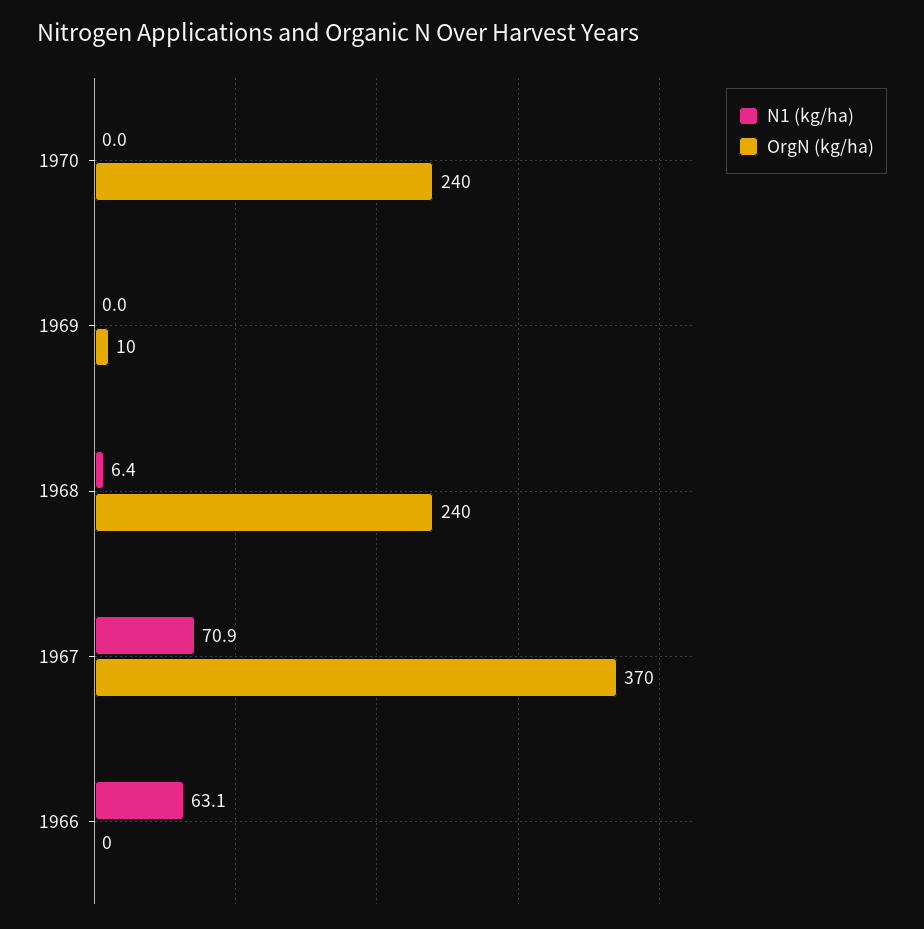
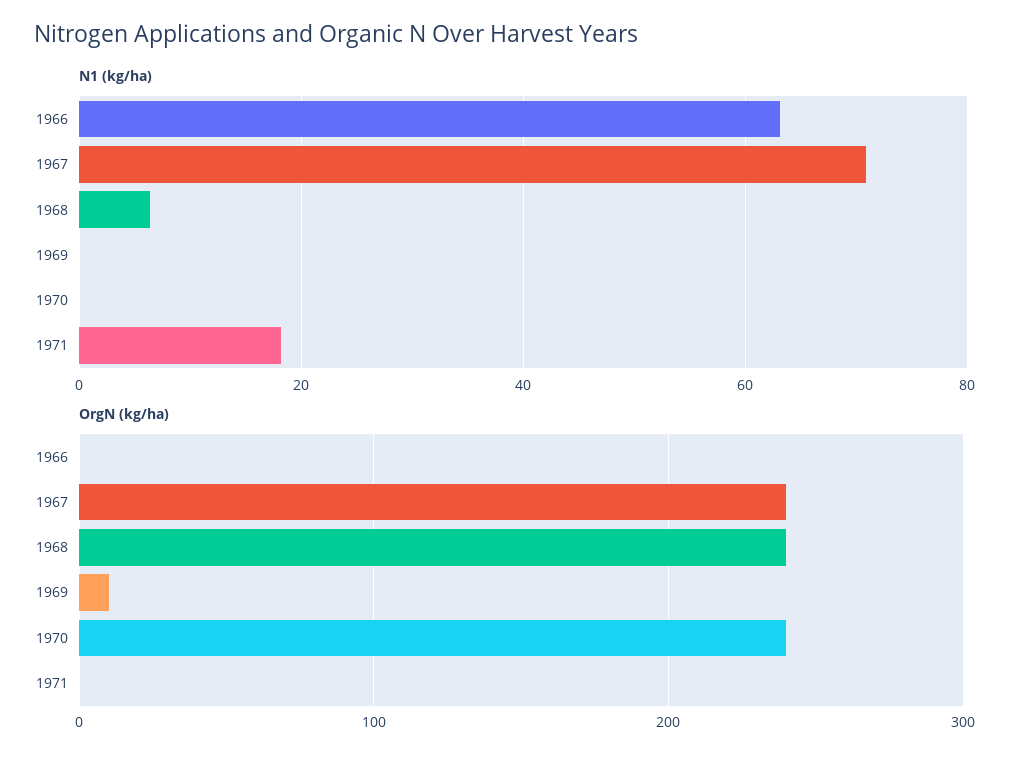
OrgN (kg/ha), 1967: 370 -> 240
N1 (kg/ha), 1971: none -> 18
OrgN (kg/ha), 1971: none -> 0

